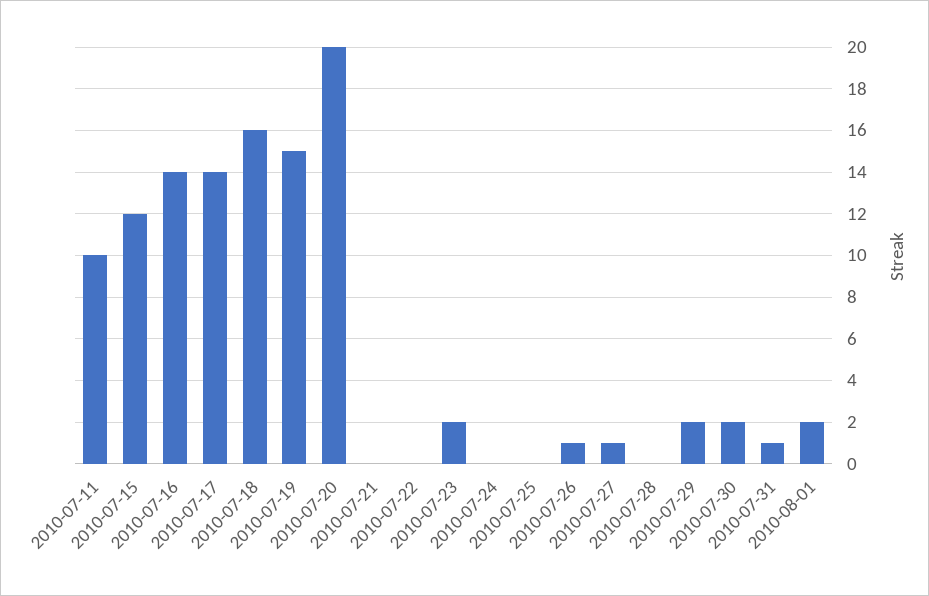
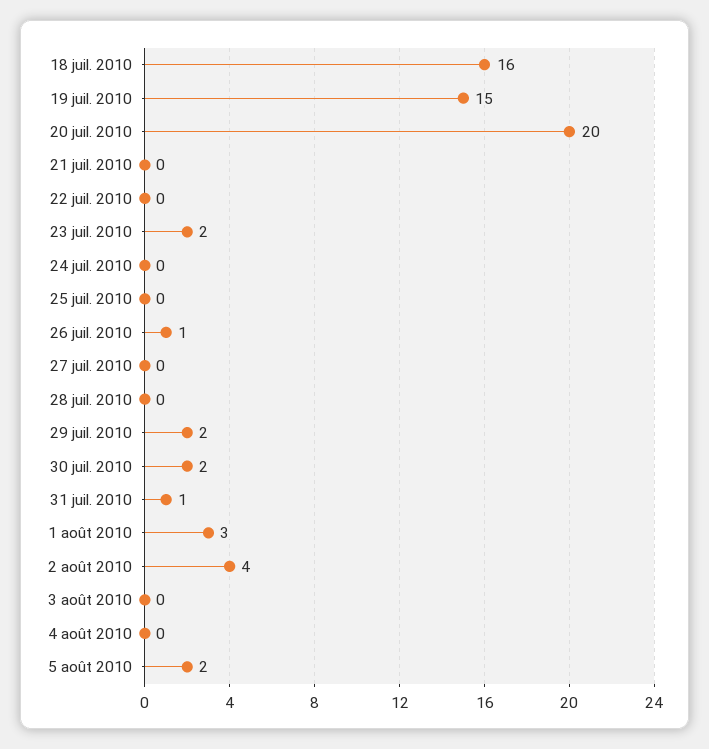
2010-07-11: 10 -> none
2010-07-15: 12 -> none
2010-07-16: 14 -> none
2010-07-17: 14 -> none
2010-07-27: 1 -> 0
2010-08-01: 2 -> 3
2 août 2010: none -> 4
3 août 2010: none -> 0
4 août 2010: none -> 0
5 août 2010: none -> 2

